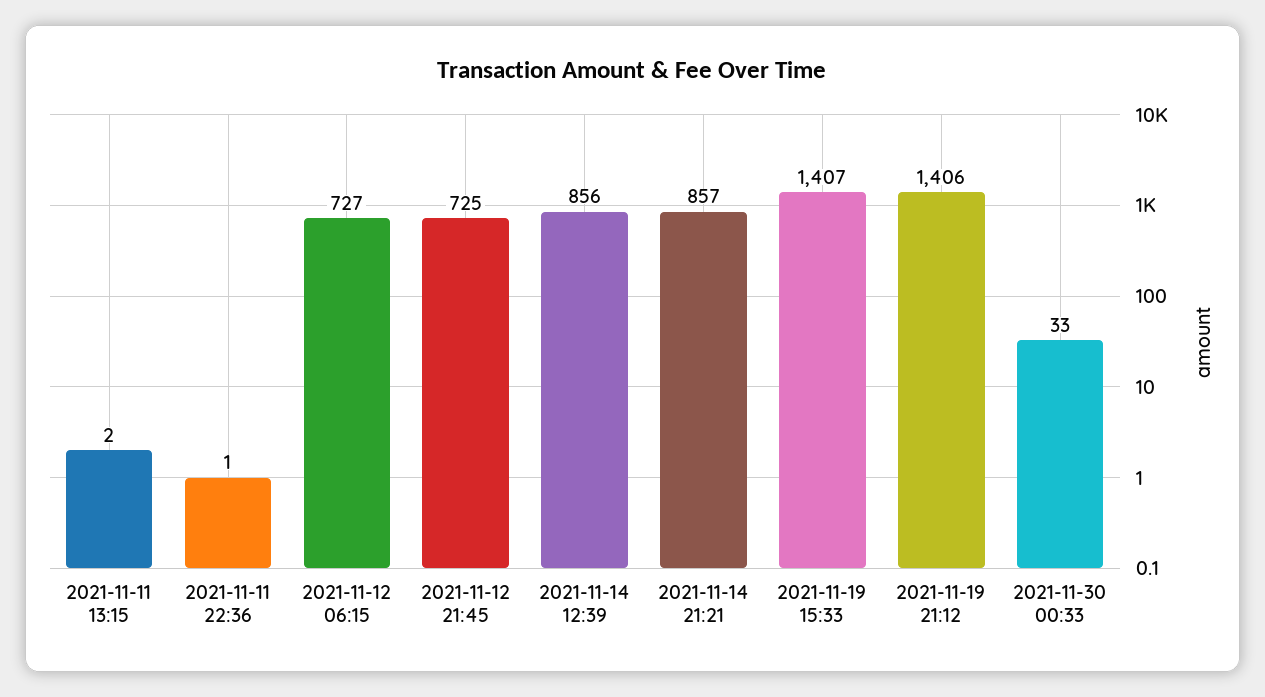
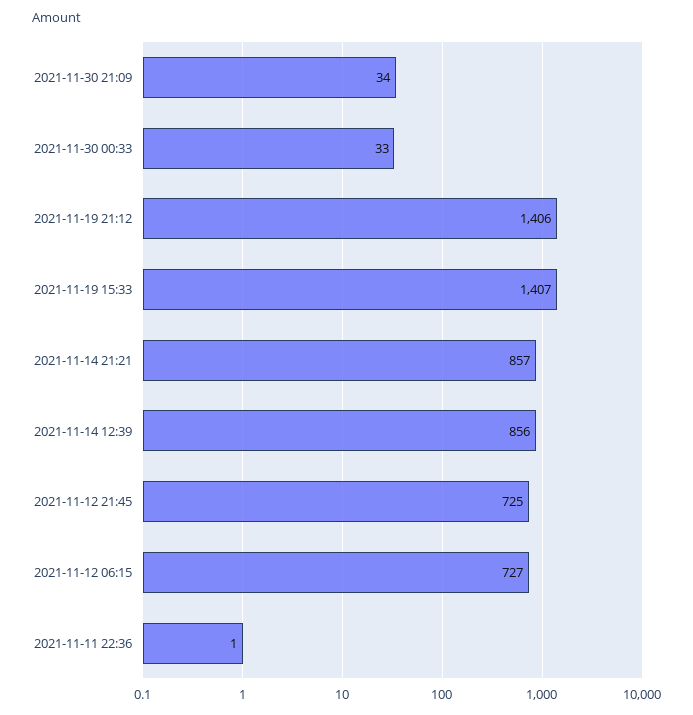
2021-11-11 13:15: 2 -> none
2021-11-30 21:09: none -> 34

